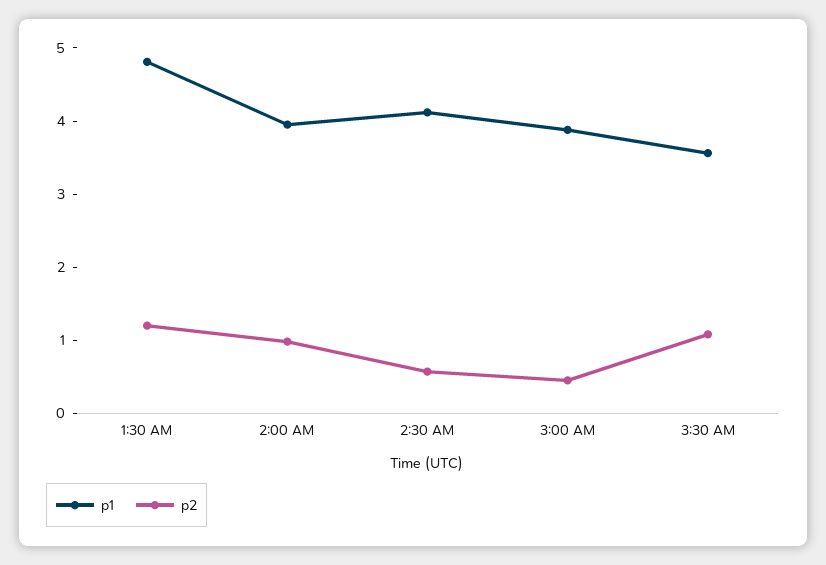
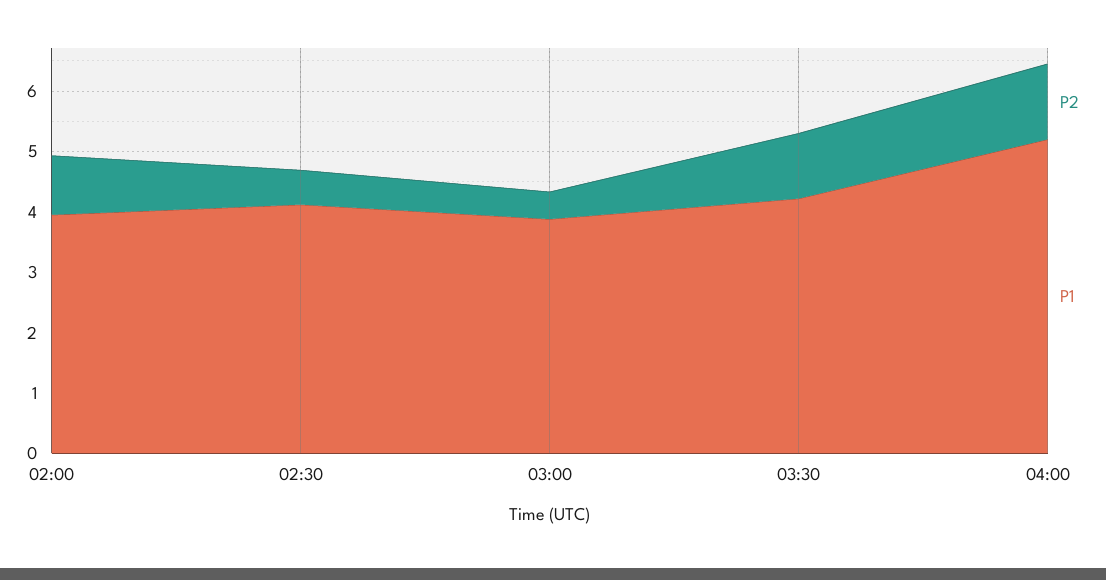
p1, 1:30 AM: 4.8 -> none
p2, 1:30 AM: 1.2 -> none
p1, 3:30 AM: 3.6 -> 4.2
p2, 04:00: none -> 1.2
p1, 04:00: none -> 5.2

